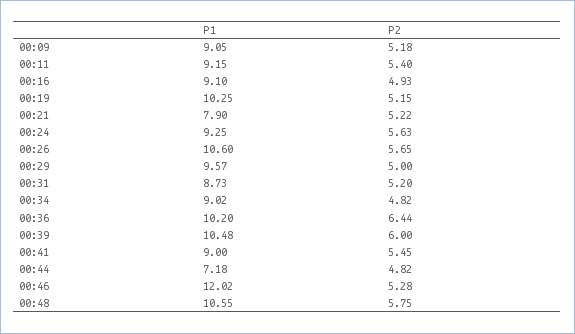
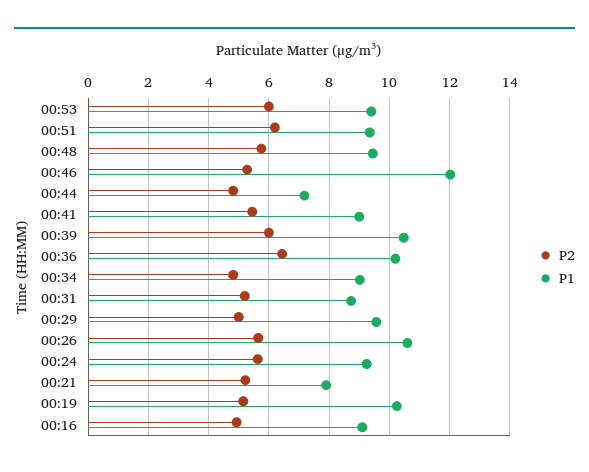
P1, 00:09: 9.05 -> none
P2, 00:09: 5.18 -> none
P1, 00:11: 9.15 -> none
P2, 00:11: 5.4 -> none
P1, 00:48: 10.55 -> 9.4
P2, 00:53: none -> 6
P1, 00:53: none -> 9.4
P2, 00:51: none -> 6.2
P1, 00:51: none -> 9.4

